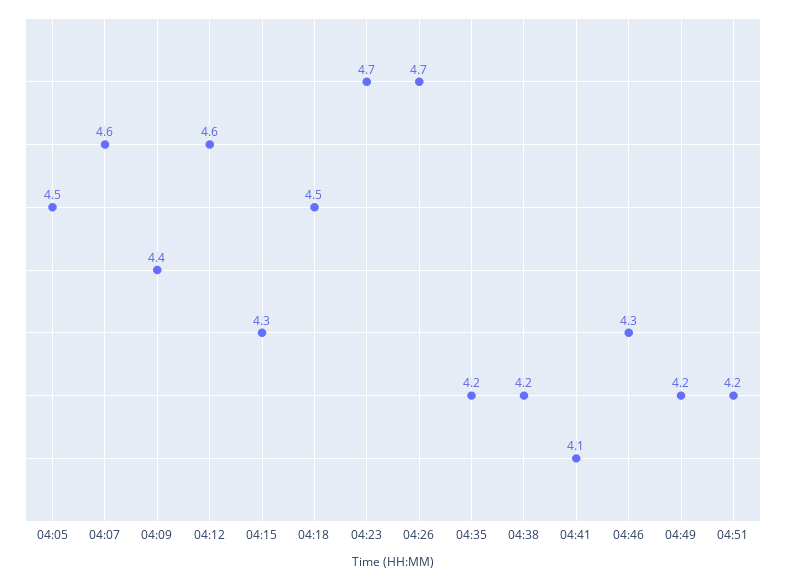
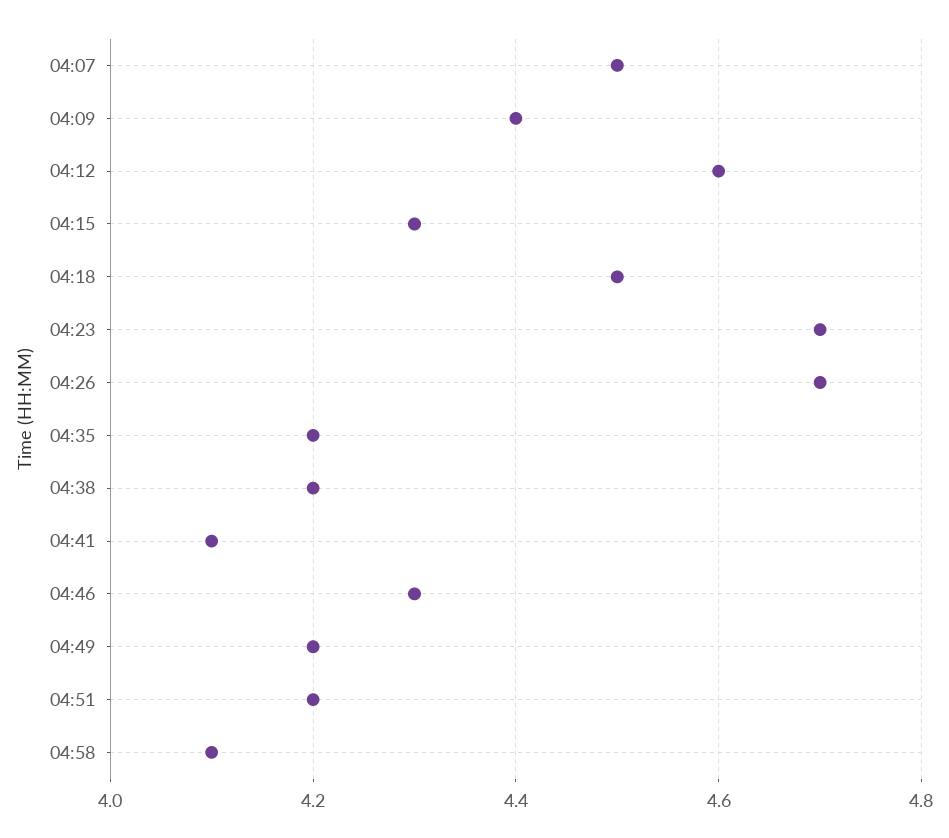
04:05: 4.5 -> none
04:07: 4.6 -> 4.5
04:58: none -> 4.1

